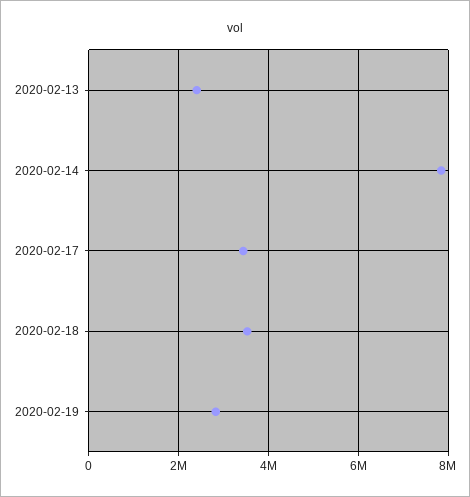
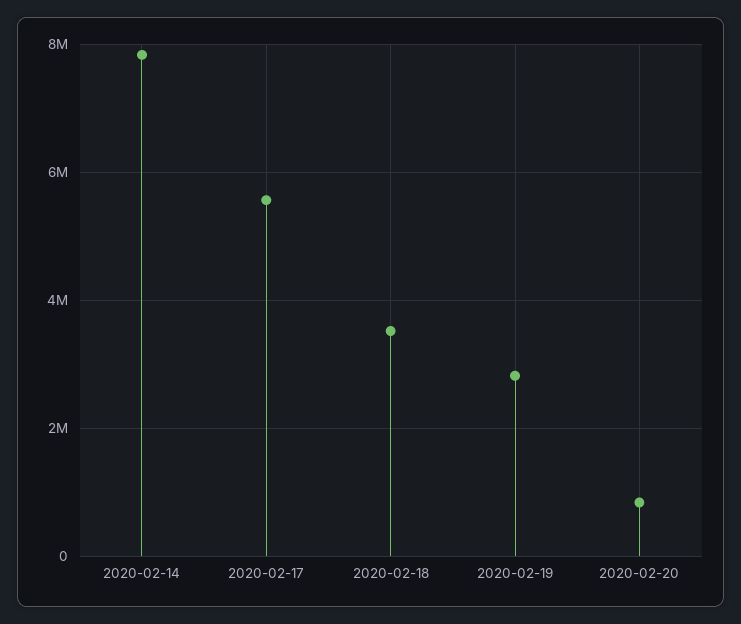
2020-02-13: 2400000 -> none
2020-02-17: 3400000 -> 5600000
2020-02-20: none -> 800000

